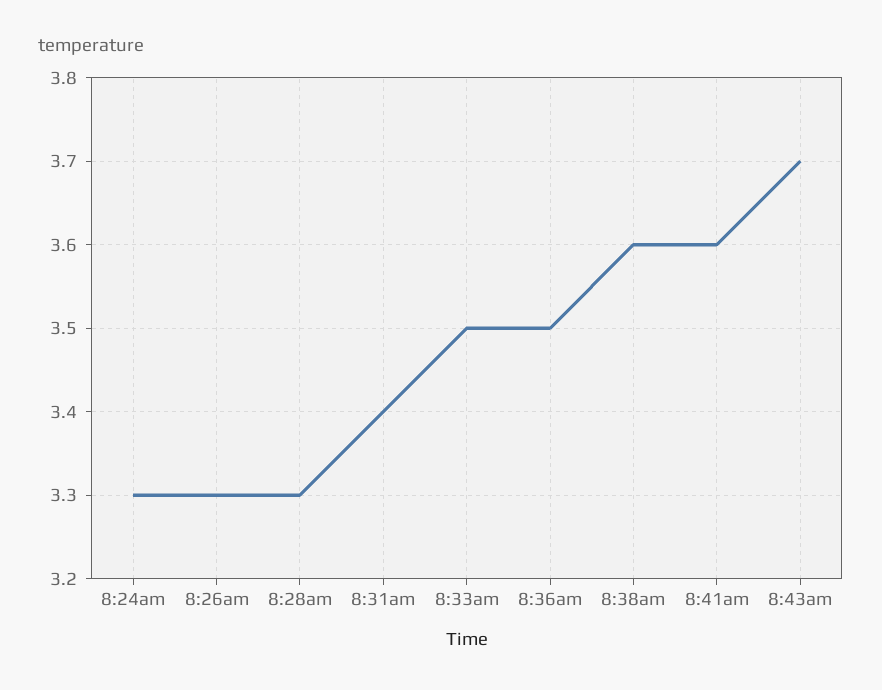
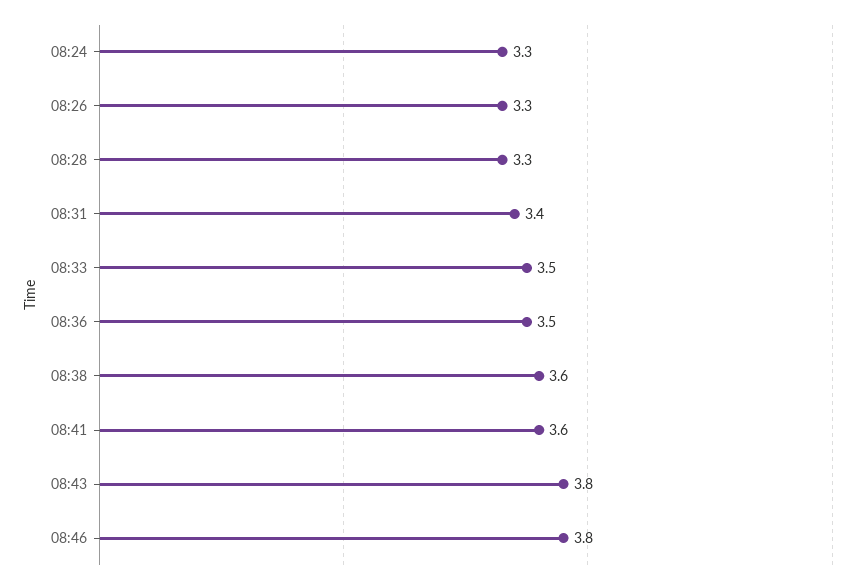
8:43am: 3.7 -> 3.8
08:46: none -> 3.8

